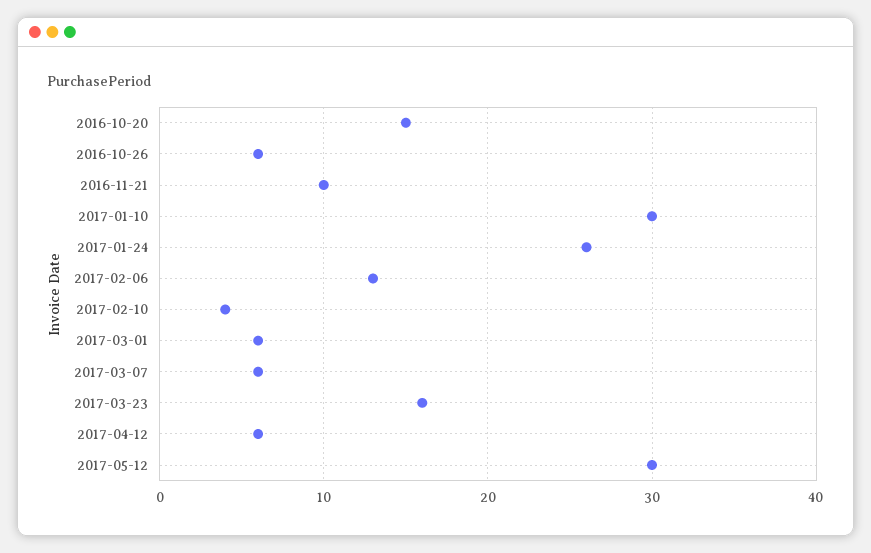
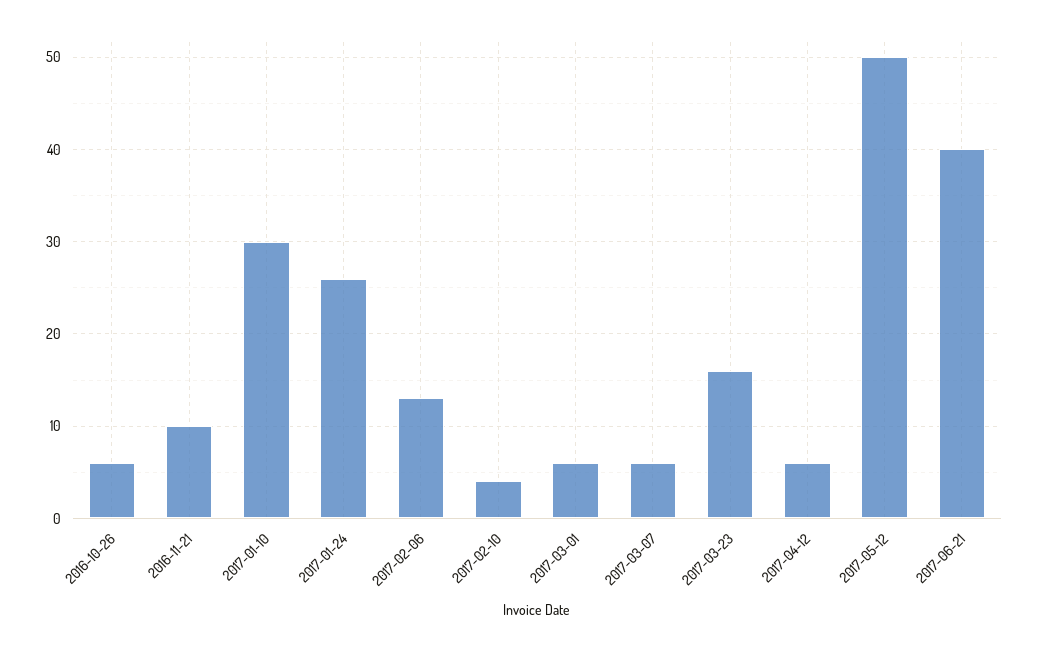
2016-10-20: 15 -> none
2017-05-12: 30 -> 50
2017-06-21: none -> 40

